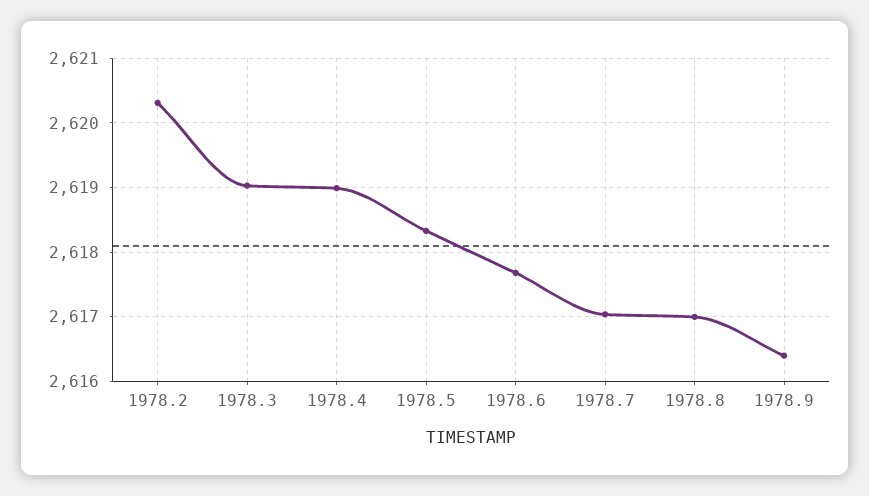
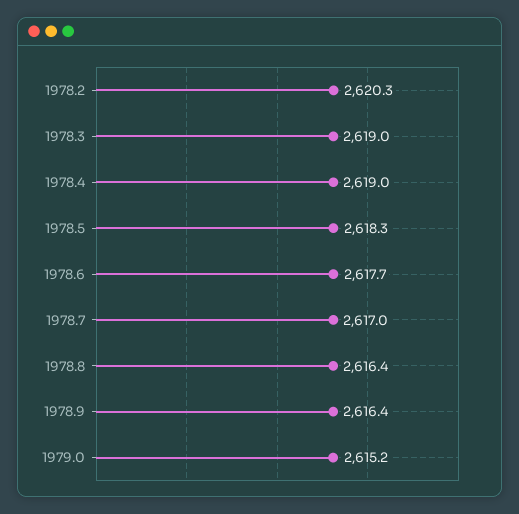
1978.8: 2617 -> 2616.4
1979.0: none -> 2615.2

